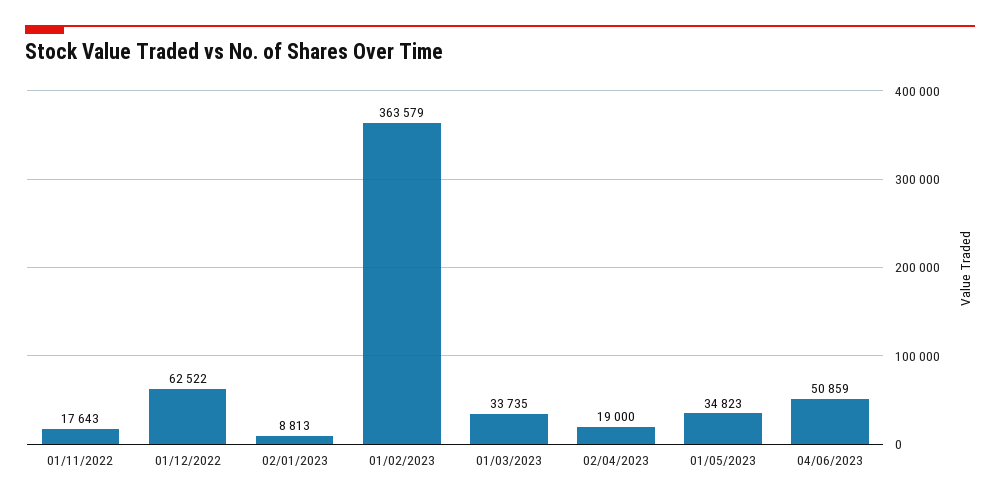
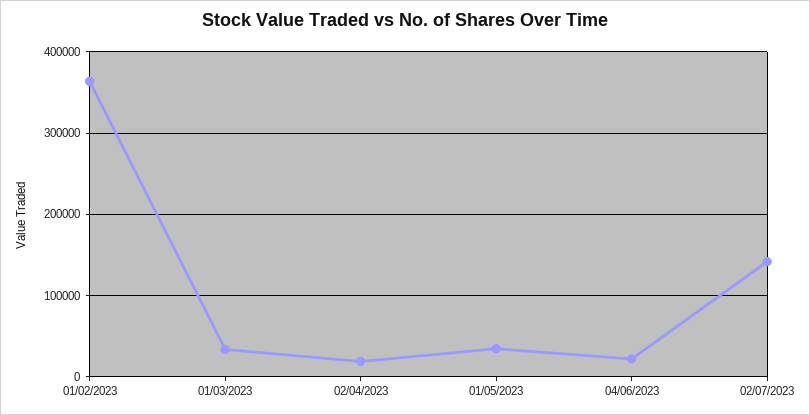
01/11/2022: 17643 -> none
01/12/2022: 62522 -> none
02/01/2023: 8813 -> none
04/06/2023: 50859 -> 20000
02/07/2023: none -> 140000

